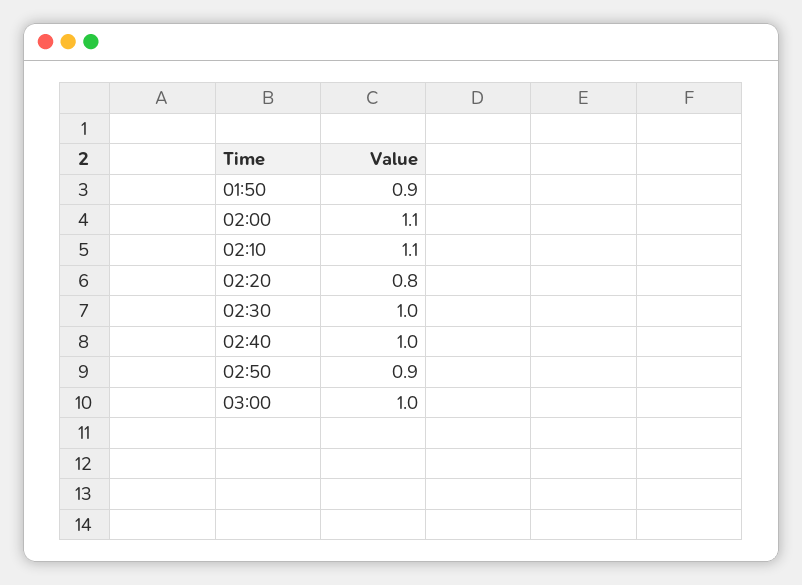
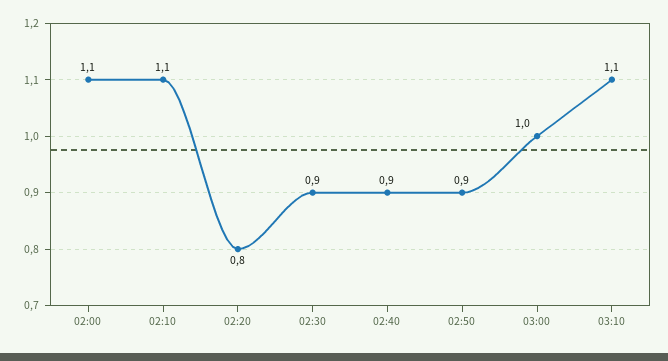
01:50: 0.9 -> none
02:30: 1 -> 0.9
02:40: 1 -> 0.9
03:10: none -> 1.1

